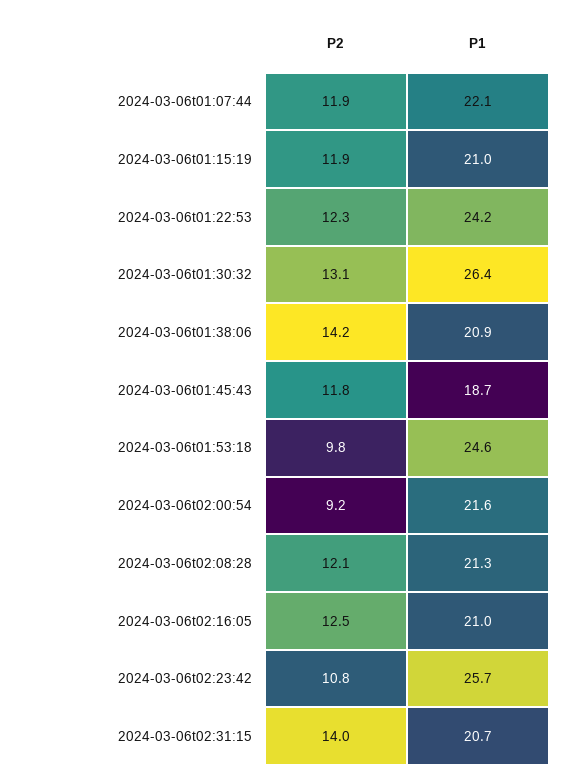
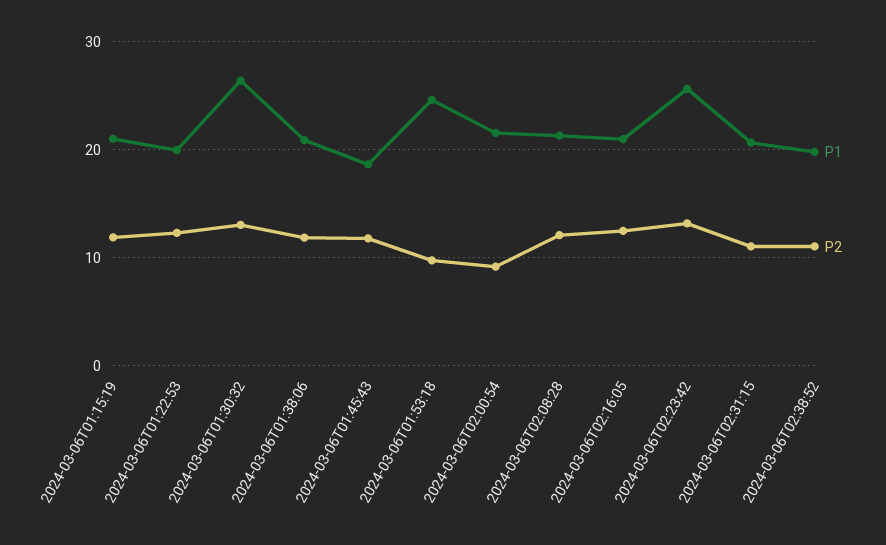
P2, 2024-03-06t01:07:44: 11.9 -> none
P1, 2024-03-06t01:07:44: 22.1 -> none
P1, 2024-03-06t01:22:53: 24.2 -> 20
P2, 2024-03-06t01:38:06: 14.2 -> 12
P2, 2024-03-06t02:23:42: 10.8 -> 13
P2, 2024-03-06t02:31:15: 14 -> 11
P1, 2024-03-06T02:38:52: none -> 20
P2, 2024-03-06T02:38:52: none -> 11

